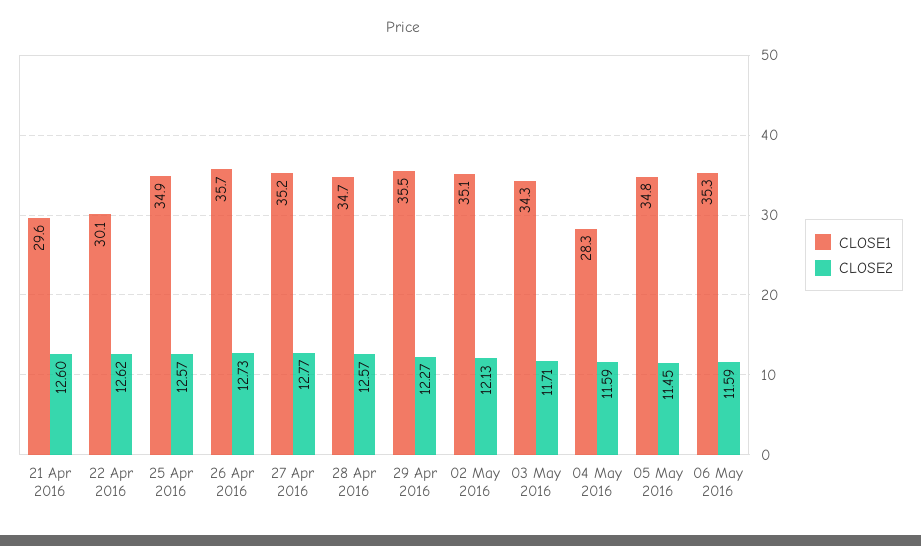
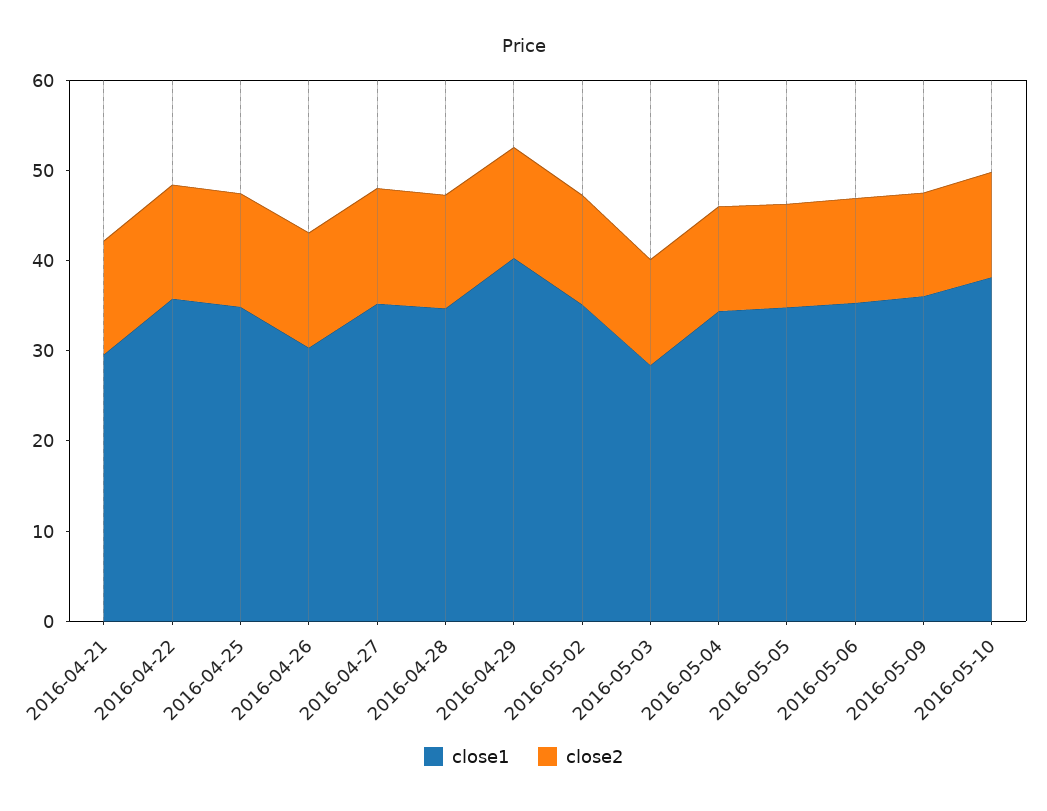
CLOSE1, 22 Apr 2016: 30.1 -> 36
CLOSE1, 26 Apr 2016: 35.7 -> 30
CLOSE1, 29 Apr 2016: 35.5 -> 40
CLOSE1, 03 May 2016: 34.3 -> 28
CLOSE1, 04 May 2016: 28.3 -> 34
CLOSE1, 2016-05-09: none -> 36
CLOSE2, 2016-05-09: none -> 12
CLOSE1, 2016-05-10: none -> 38
CLOSE2, 2016-05-10: none -> 12

